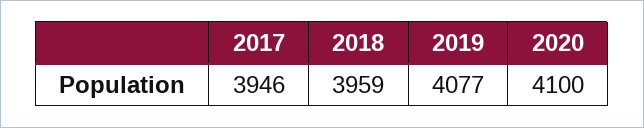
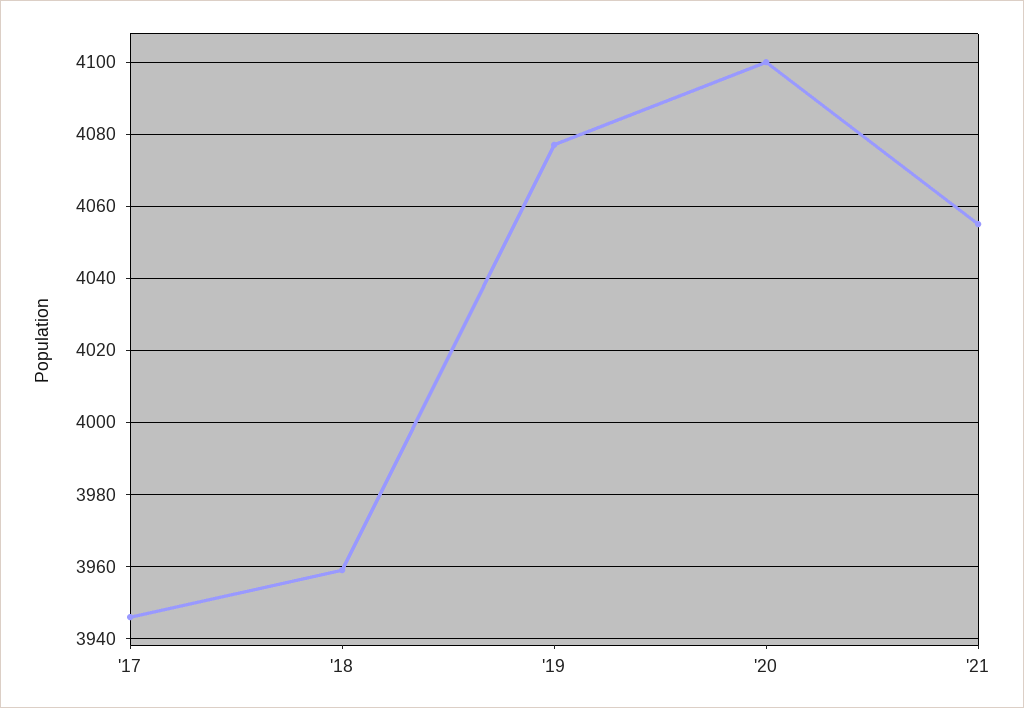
'21: none -> 4055

